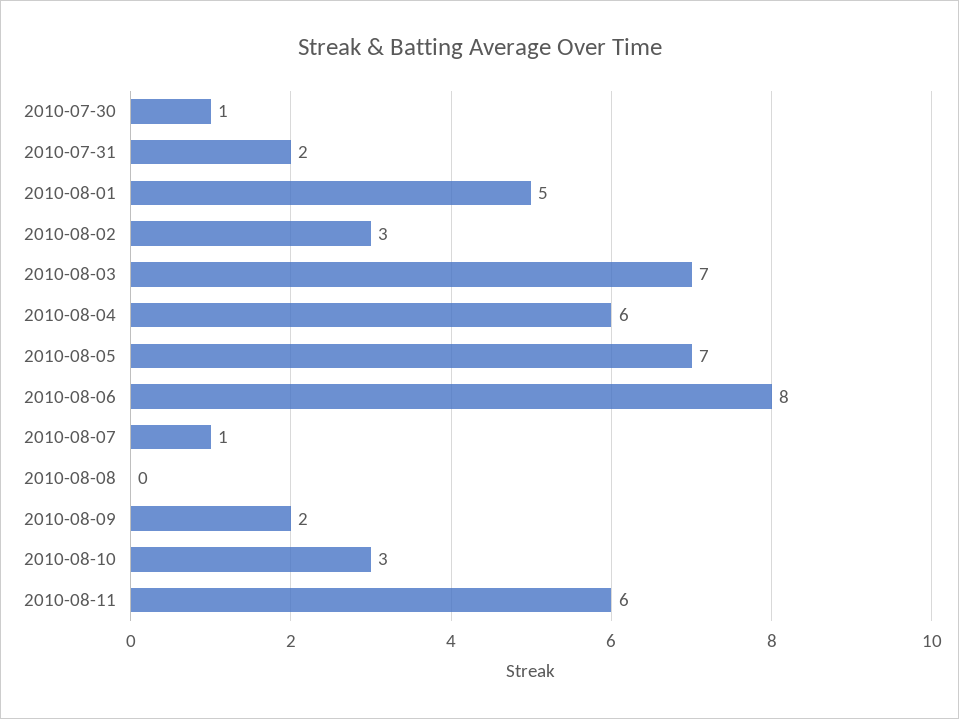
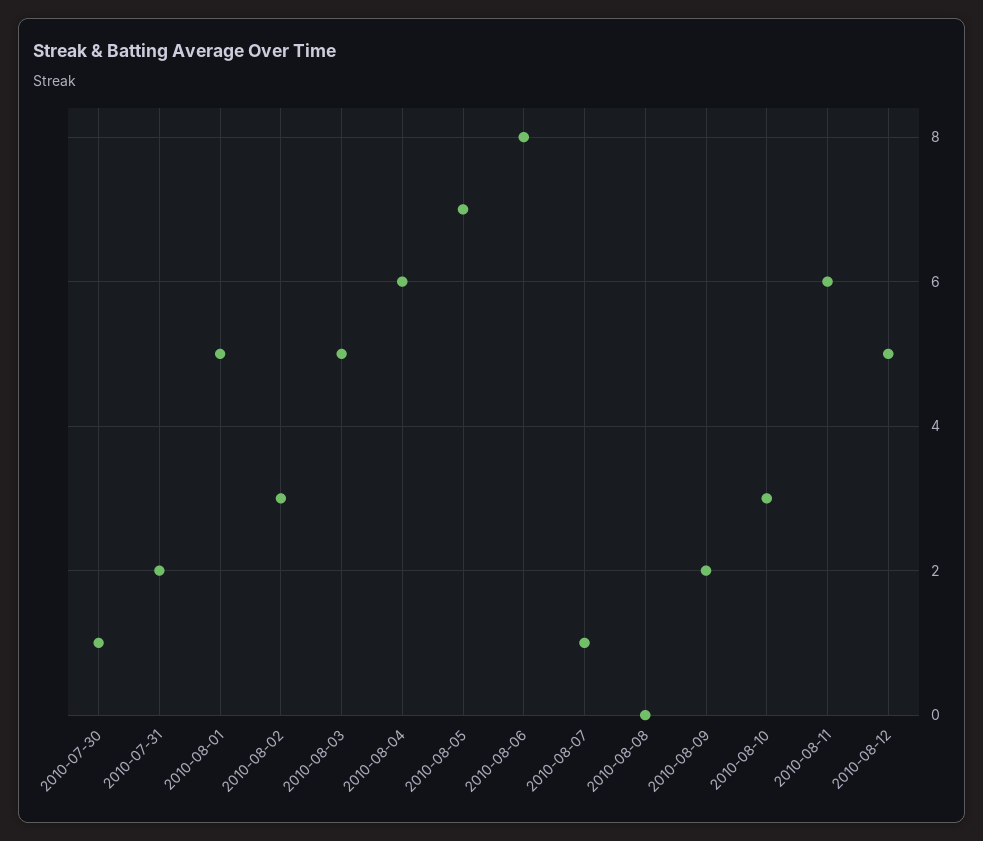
2010-08-03: 7 -> 5
2010-08-12: none -> 5

